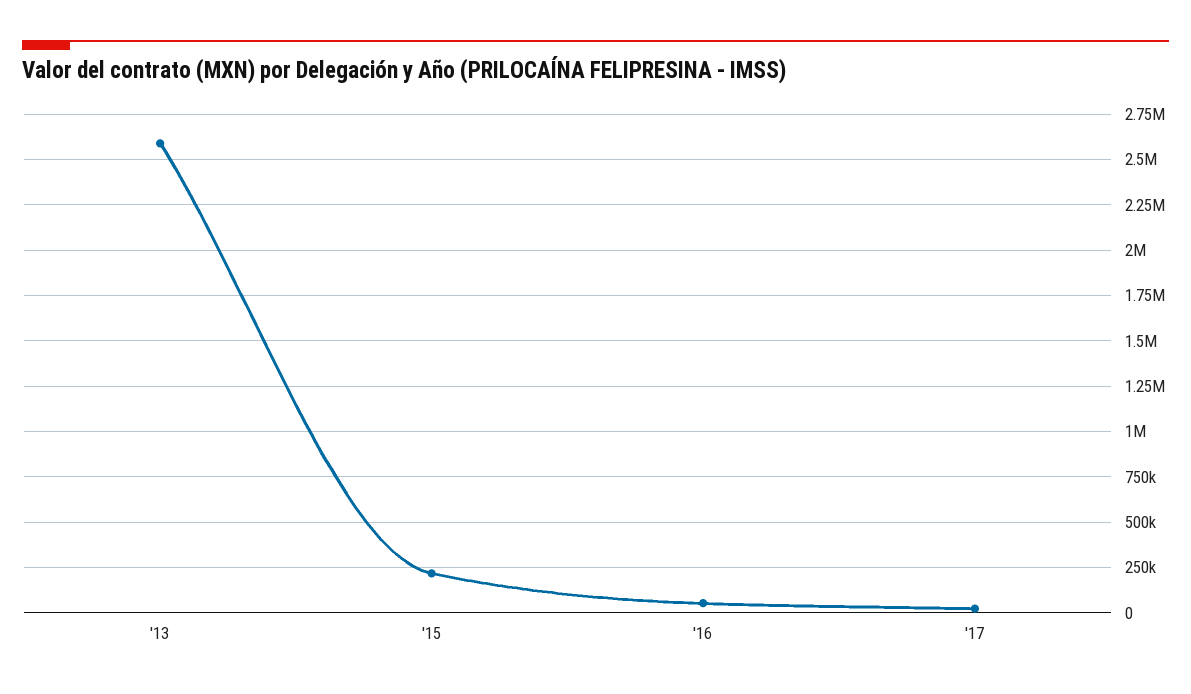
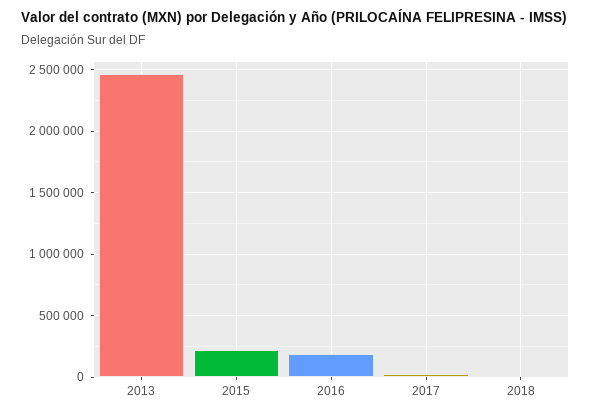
'13: 2600000 -> 2450000
'16: 50000 -> 200000
2018: none -> 0

